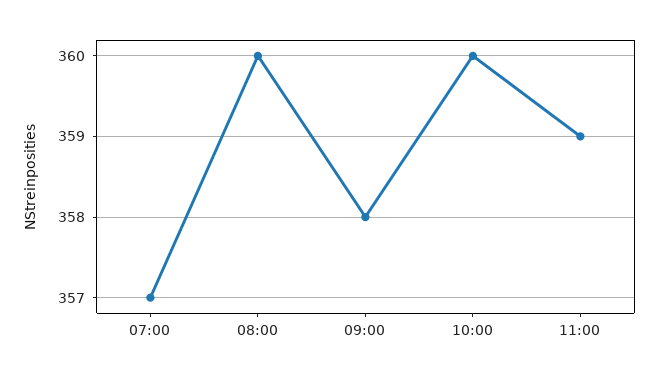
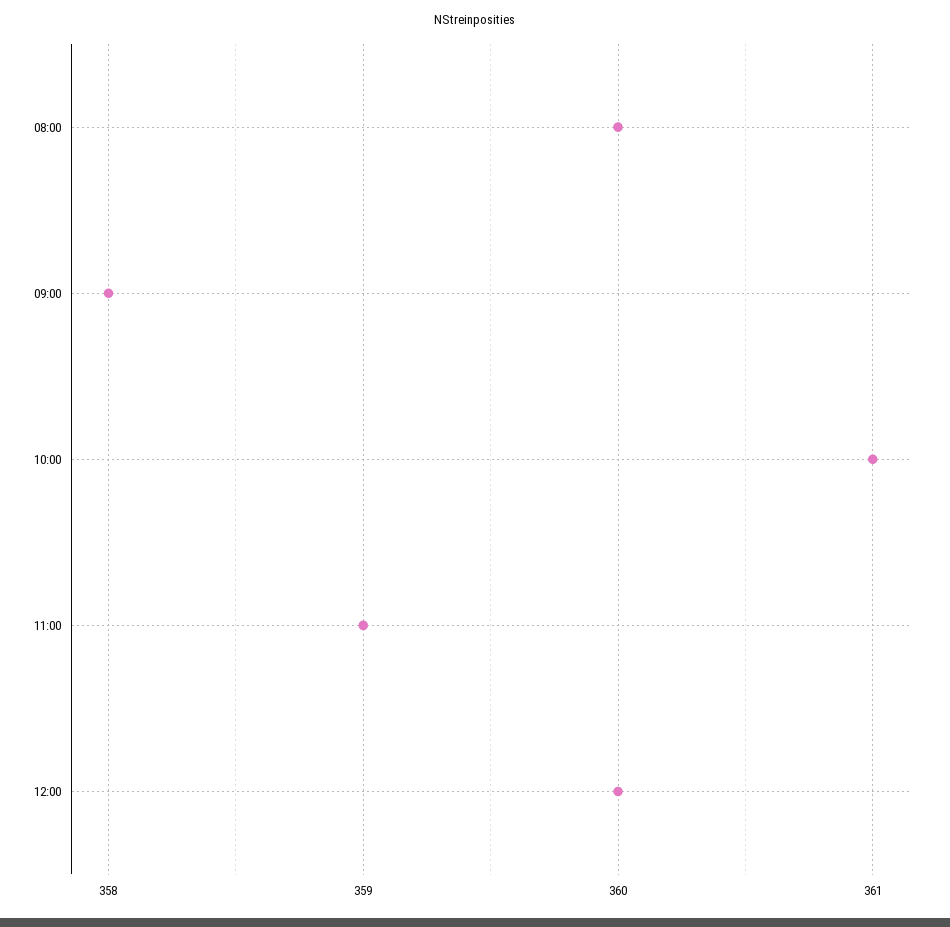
07:00: 357 -> none
10:00: 360 -> 361
12:00: none -> 360

